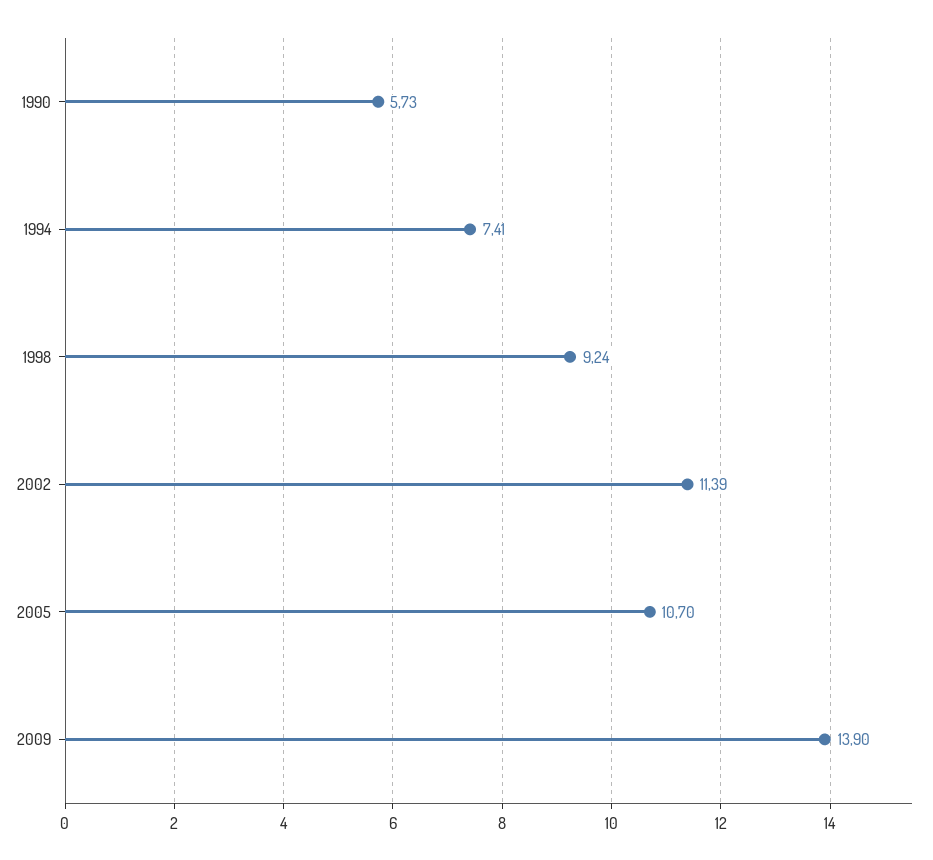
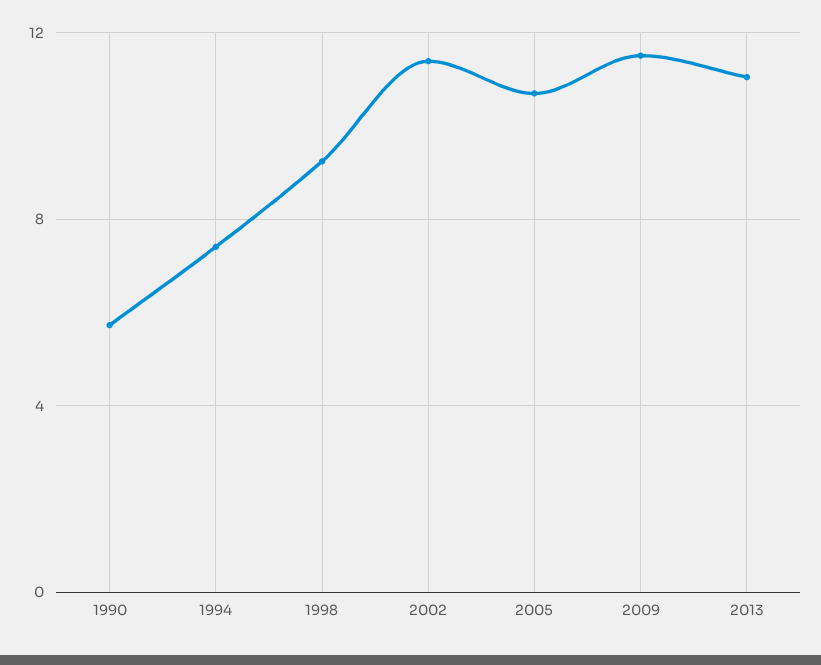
2009: 13.9 -> 11.5
2013: none -> 11

